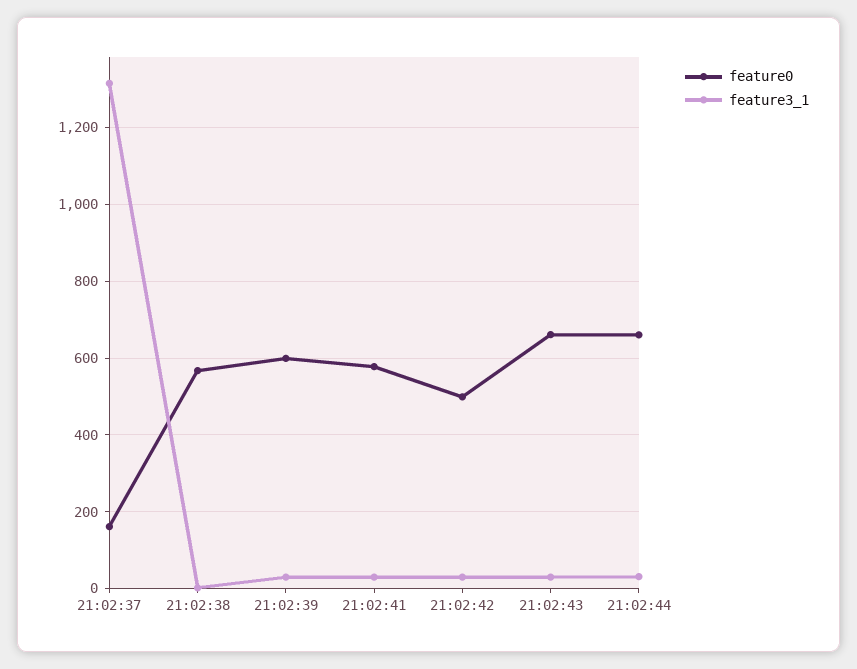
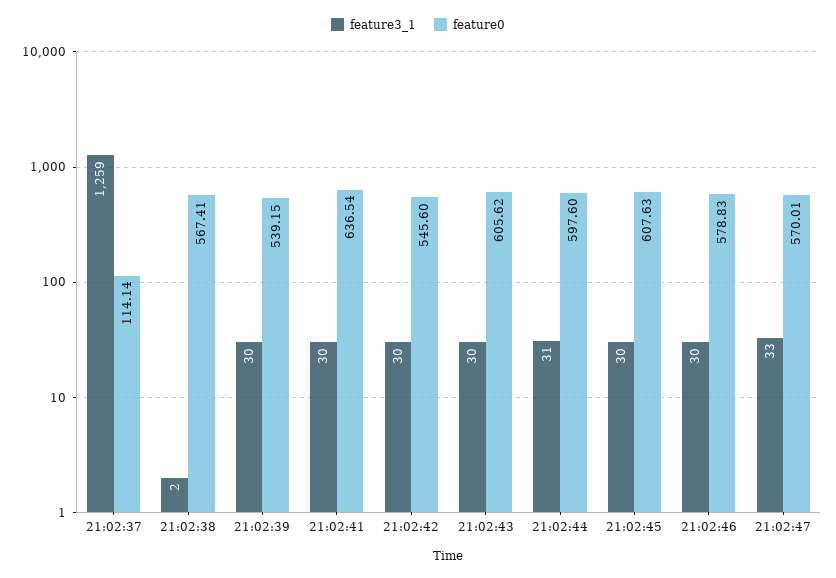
feature0, 21:02:37: 160 -> 114.14
feature3_1, 21:02:37: 1320 -> 1259
feature0, 21:02:39: 600 -> 539.15
feature0, 21:02:41: 580 -> 636.54
feature0, 21:02:42: 500 -> 545.6
feature0, 21:02:43: 660 -> 605.62
feature0, 21:02:44: 660 -> 597.6
feature3_1, 21:02:45: none -> 30
feature0, 21:02:45: none -> 607.63
feature3_1, 21:02:46: none -> 30
feature0, 21:02:46: none -> 578.83
feature3_1, 21:02:47: none -> 33
feature0, 21:02:47: none -> 570.01

